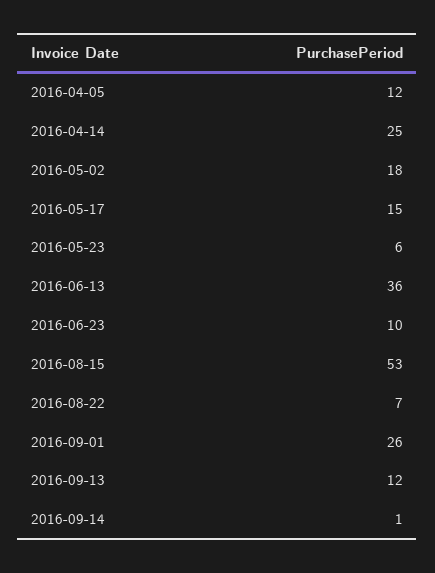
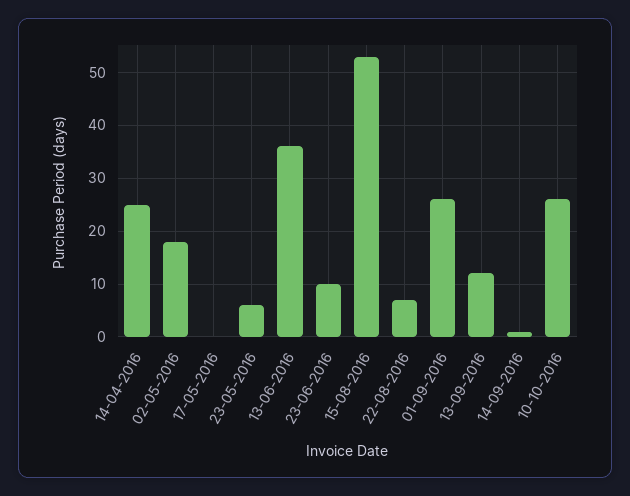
2016-04-05: 12 -> none
2016-05-17: 15 -> 0
10-10-2016: none -> 25

